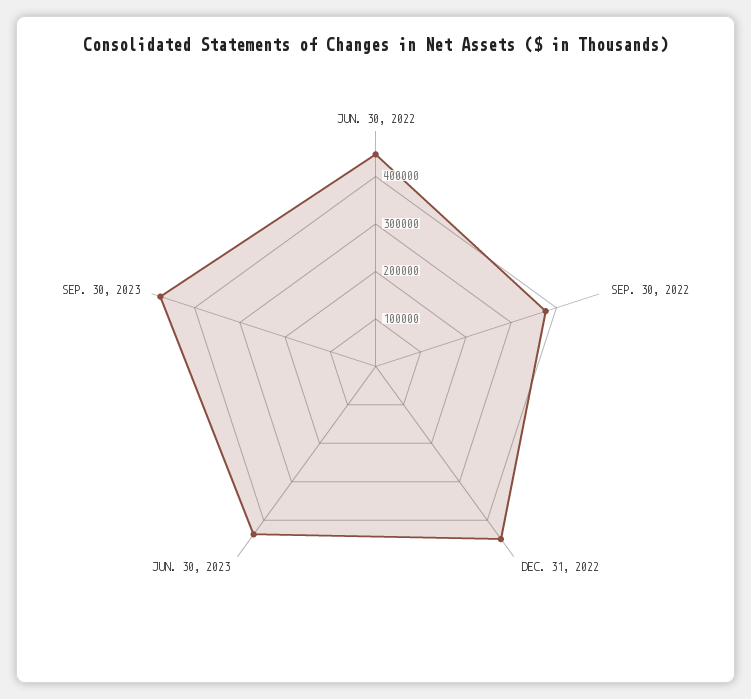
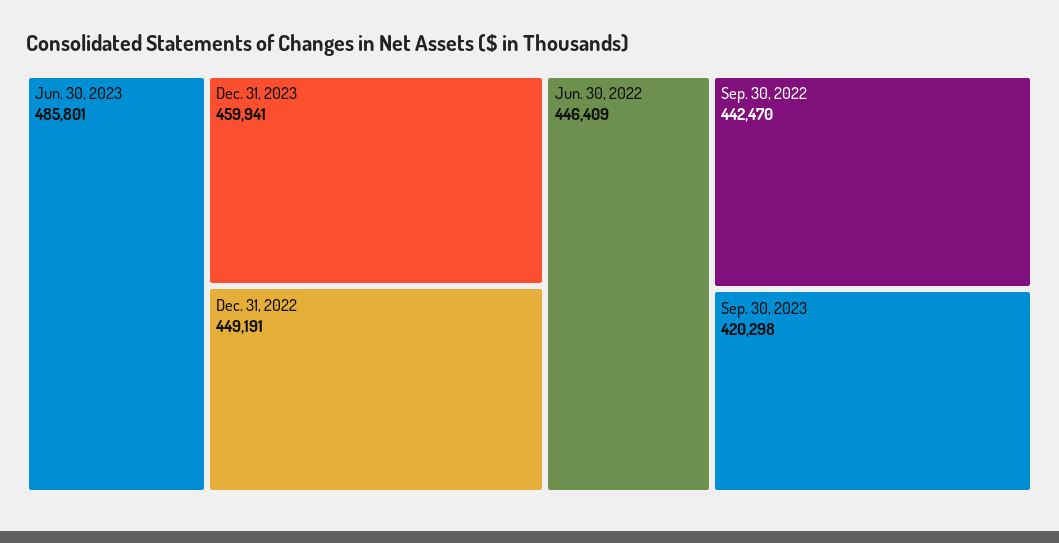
SEP. 30, 2022: 380000 -> 442470
JUN. 30, 2023: 440000 -> 485801
SEP. 30, 2023: 480000 -> 420298
Dec. 31, 2023: none -> 459941

